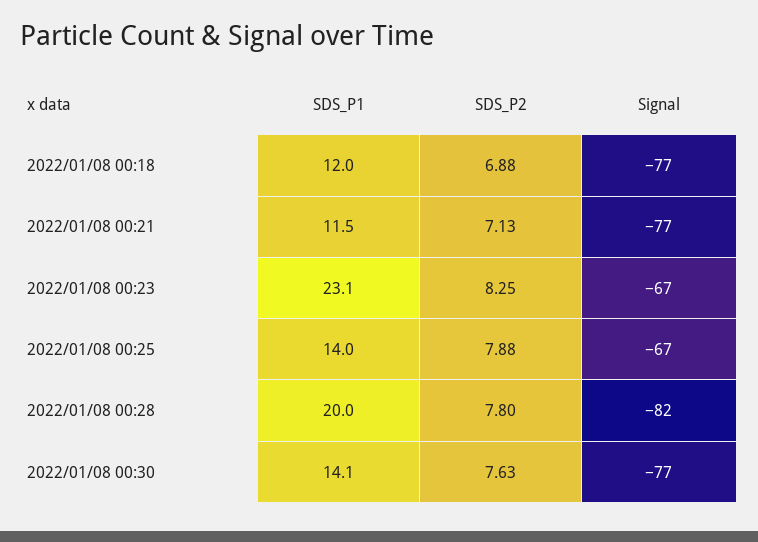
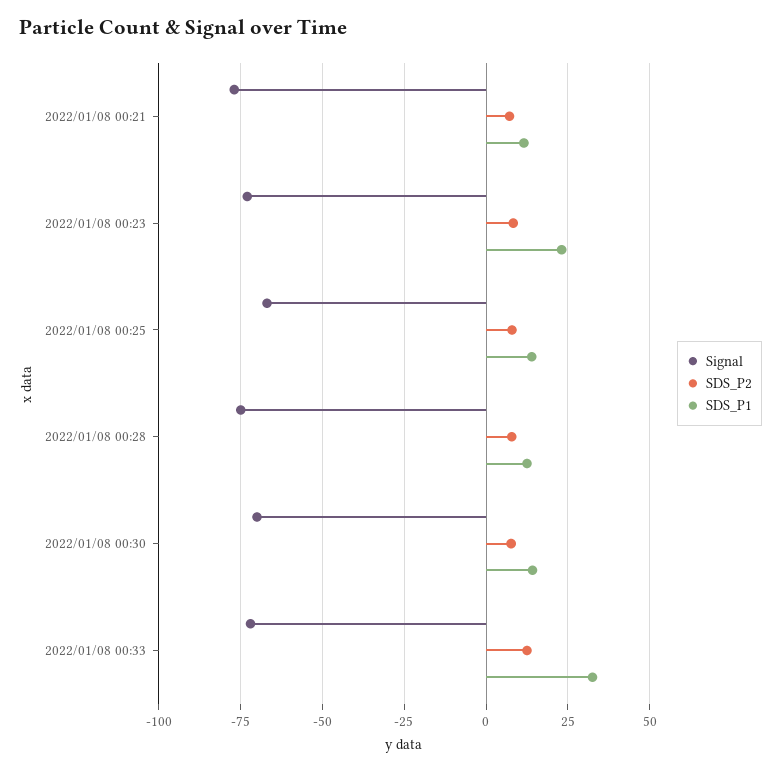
SDS_P1, 2022/01/08 00:18: 12 -> none
SDS_P2, 2022/01/08 00:18: 6.88 -> none
Signal, 2022/01/08 00:18: -77 -> none
Signal, 2022/01/08 00:23: -67 -> -72.5
SDS_P1, 2022/01/08 00:28: 20 -> 12.5
Signal, 2022/01/08 00:28: -82 -> -75
Signal, 2022/01/08 00:30: -77 -> -70
Signal, 2022/01/08 00:33: none -> -72.5
SDS_P2, 2022/01/08 00:33: none -> 12.5
SDS_P1, 2022/01/08 00:33: none -> 32.5

